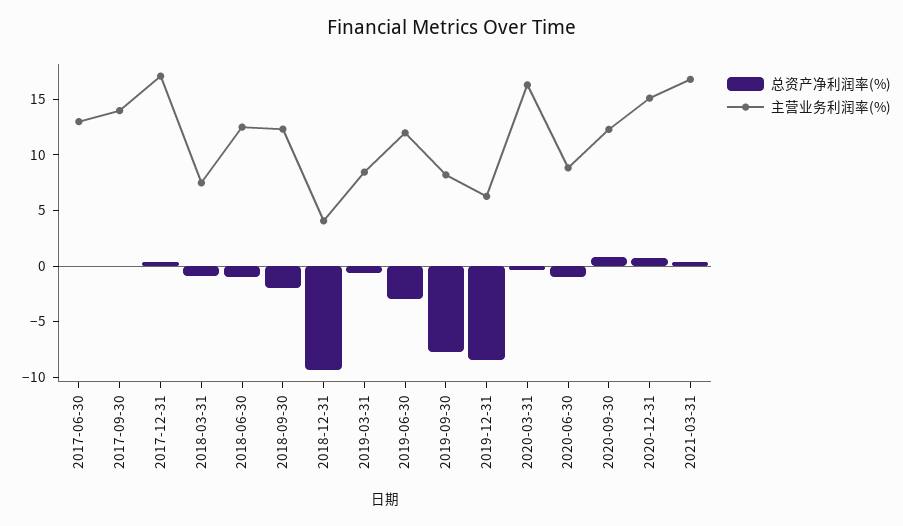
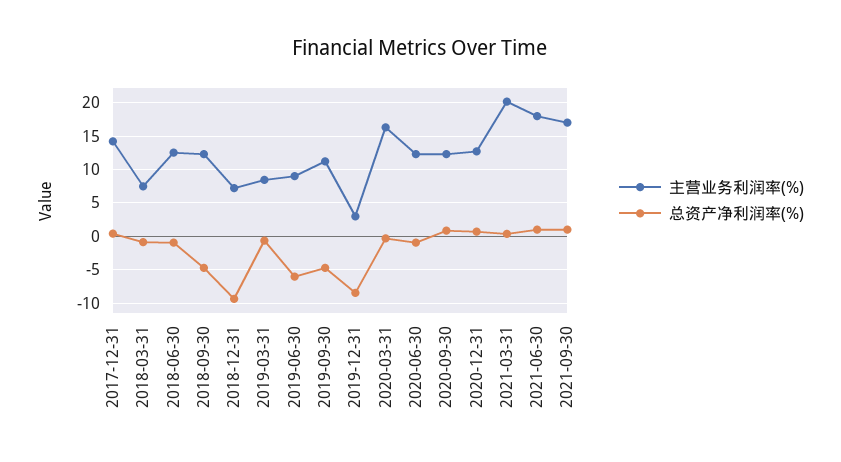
总资产净利润率(%), 2017-06-30: 0 -> none
主营业务利润率(%), 2017-06-30: 13 -> none
总资产净利润率(%), 2017-09-30: 0 -> none
主营业务利润率(%), 2017-09-30: 14 -> none
主营业务利润率(%), 2017-12-31: 17 -> 14
总资产净利润率(%), 2018-09-30: -2 -> -5
主营业务利润率(%), 2018-12-31: 4 -> 7
总资产净利润率(%), 2019-06-30: -3 -> -6
主营业务利润率(%), 2019-06-30: 12 -> 9
总资产净利润率(%), 2019-09-30: -8 -> -5
主营业务利润率(%), 2019-09-30: 8 -> 11
主营业务利润率(%), 2019-12-31: 6 -> 3
主营业务利润率(%), 2020-06-30: 9 -> 12
主营业务利润率(%), 2020-12-31: 15 -> 13
主营业务利润率(%), 2021-03-31: 17 -> 20
主营业务利润率(%), 2021-06-30: none -> 18
总资产净利润率(%), 2021-06-30: none -> 1
主营业务利润率(%), 2021-09-30: none -> 17
总资产净利润率(%), 2021-09-30: none -> 1

